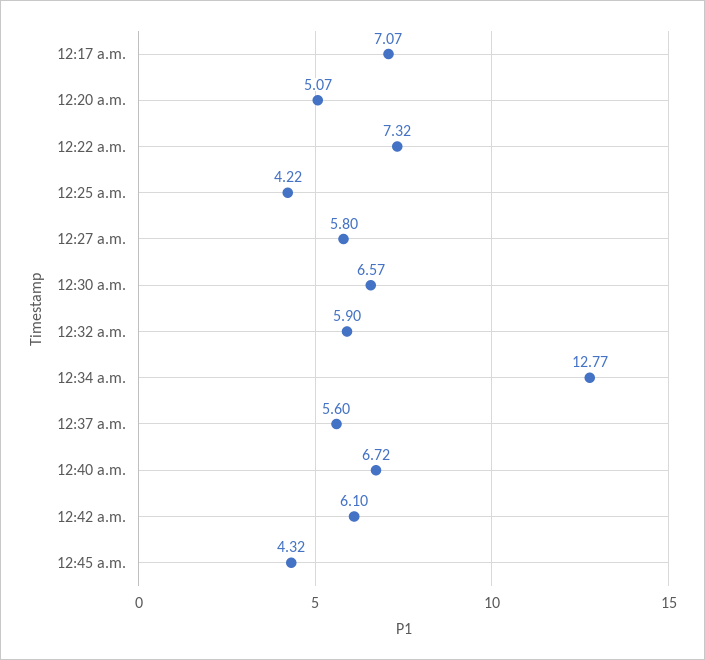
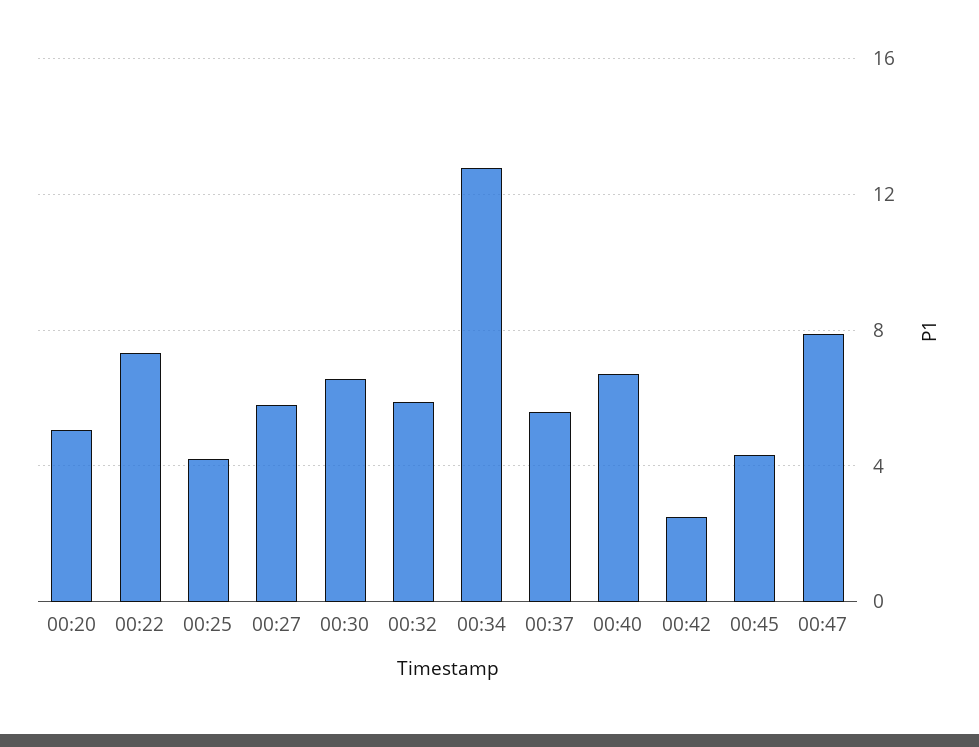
12:17 a.m.: 7.07 -> none
12:42 a.m.: 6.1 -> 2.5
00:47: none -> 8

